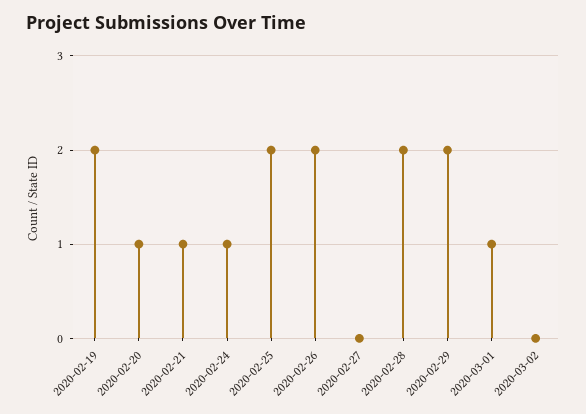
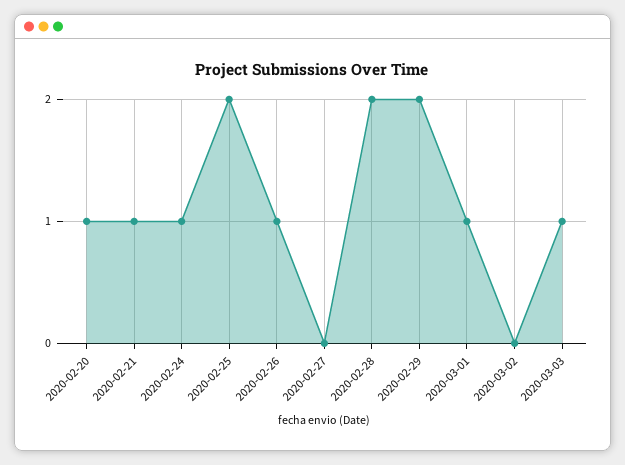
2020-02-19: 2 -> none
2020-02-26: 2 -> 1
2020-03-03: none -> 1

